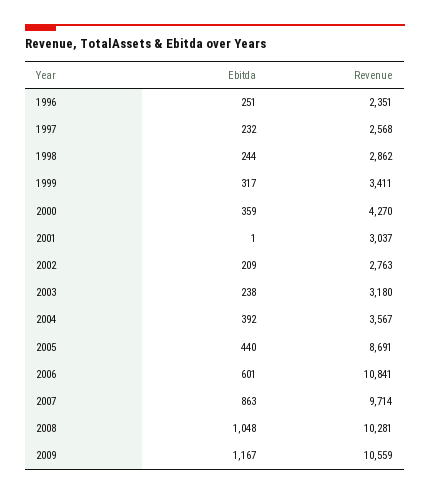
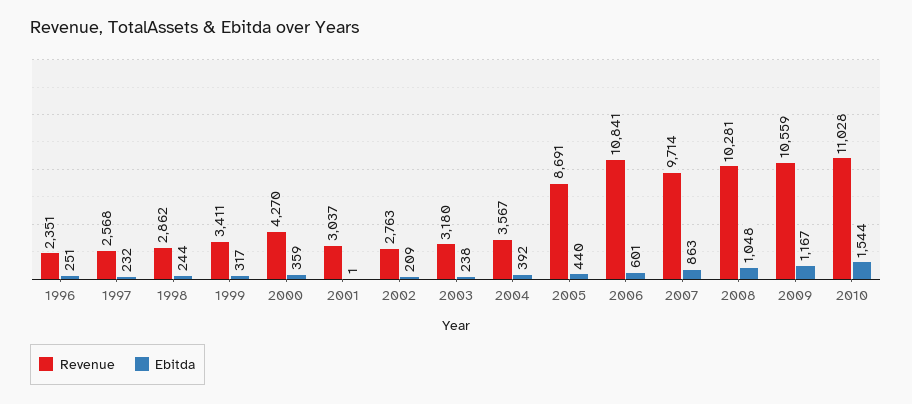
Revenue, 2010: none -> 11028
Ebitda, 2010: none -> 1544

